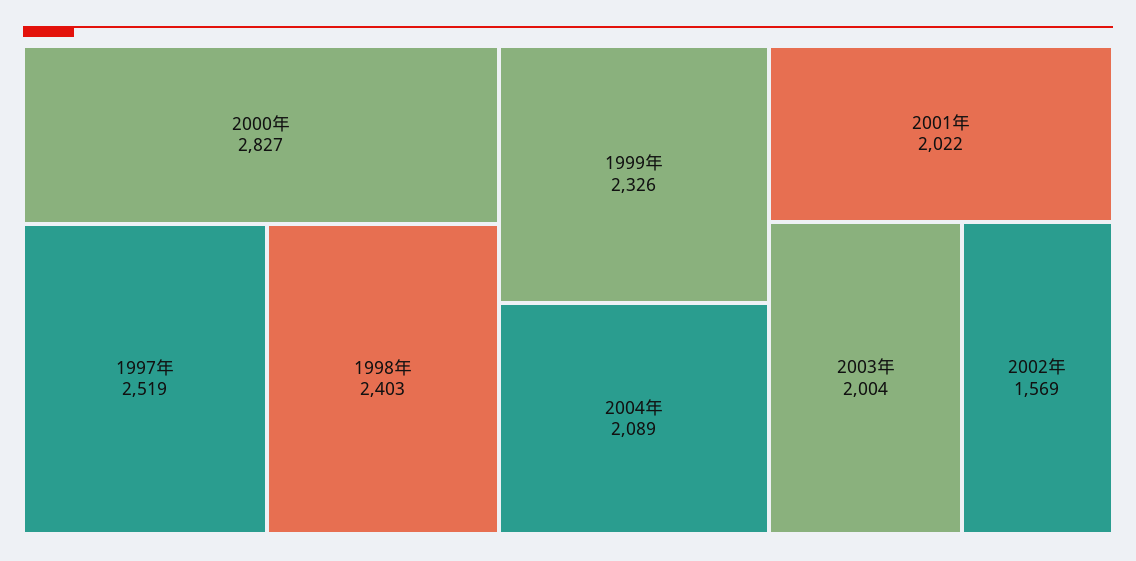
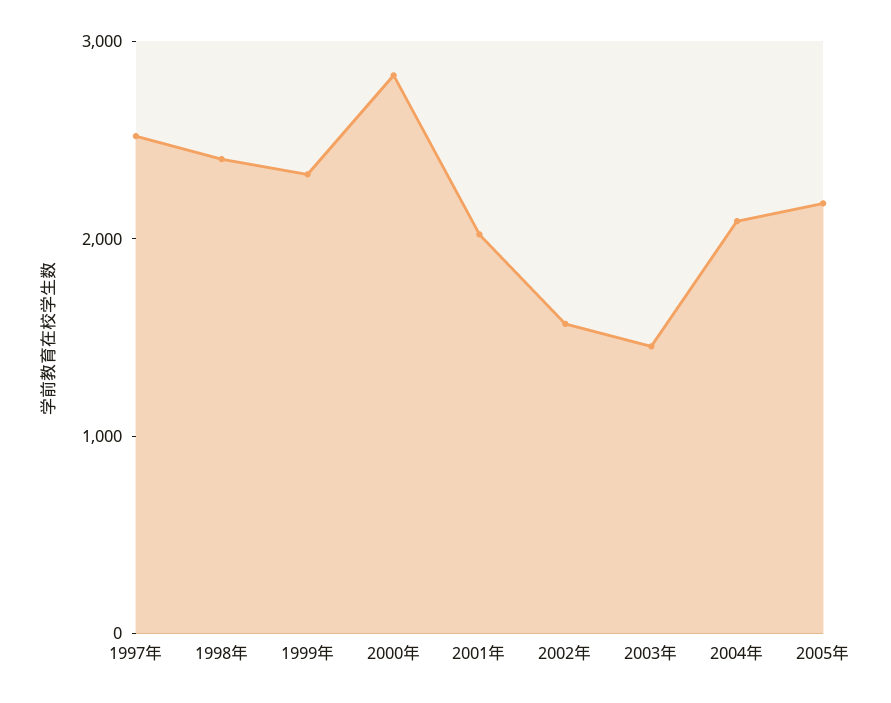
2003年: 2004 -> 1400
2005年: none -> 2200

